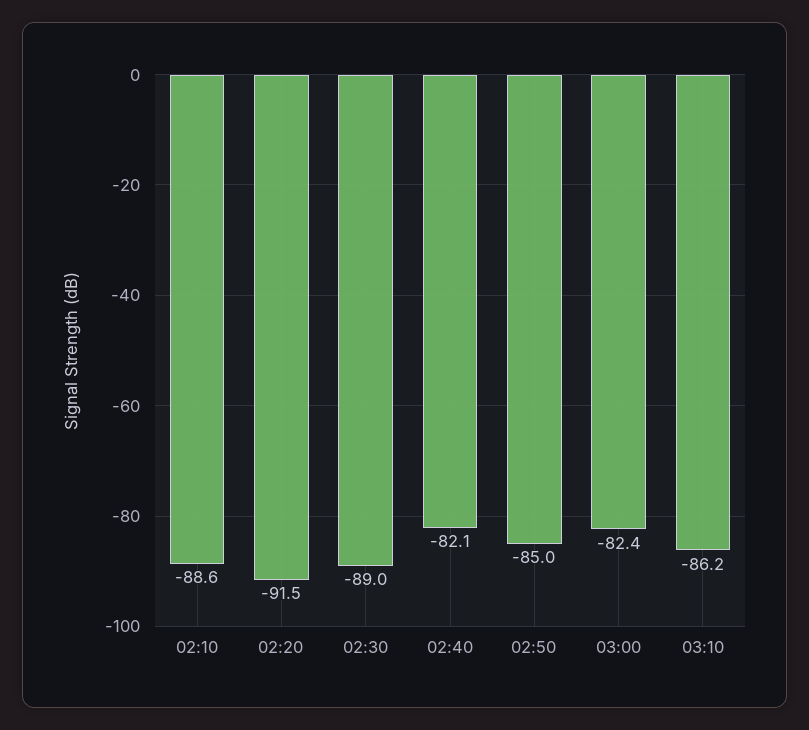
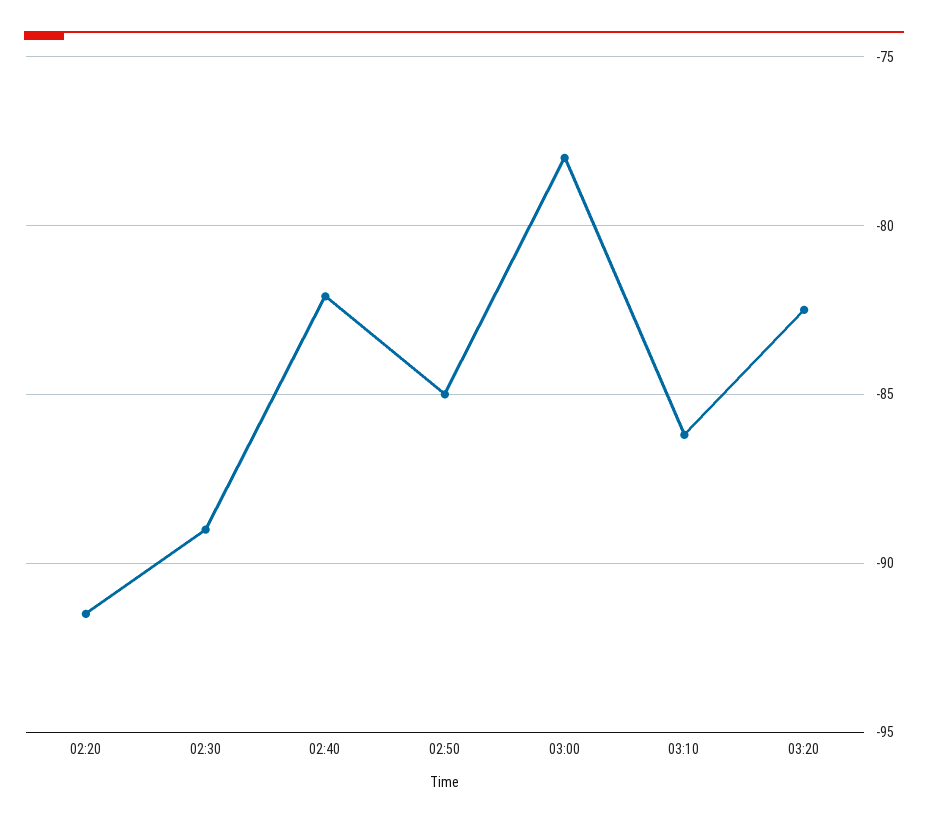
02:10: -88.6 -> none
03:00: -82.4 -> -78
03:20: none -> -82.5

